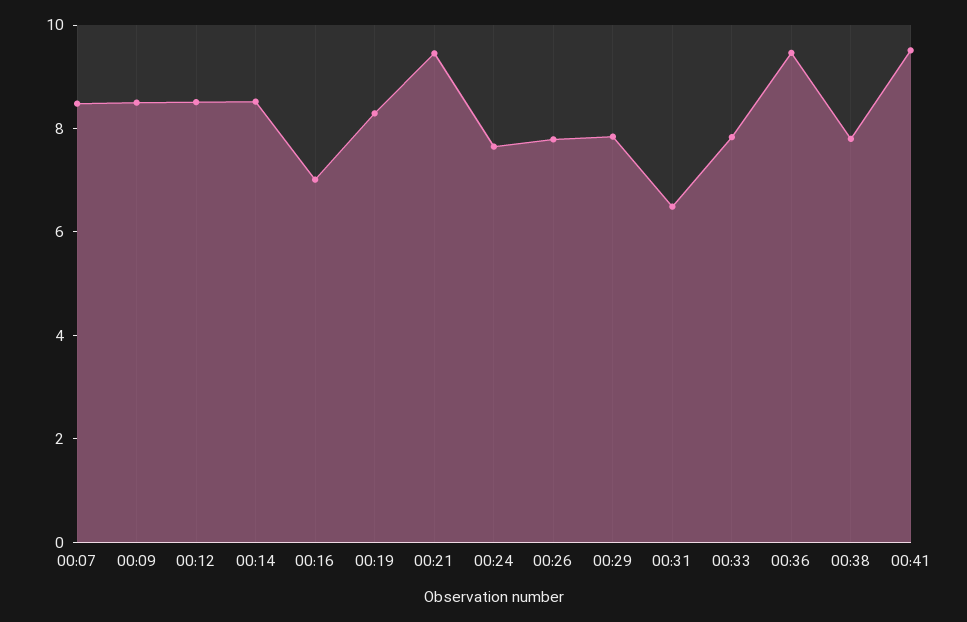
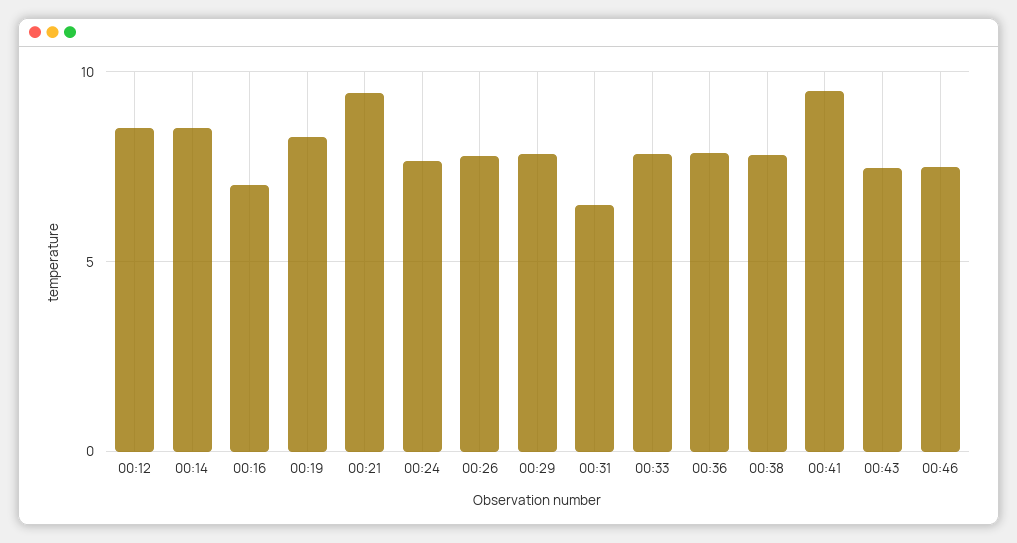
00:07: 8.5 -> none
00:09: 8.5 -> none
00:36: 9.5 -> 8
00:43: none -> 7.5
00:46: none -> 7.5

